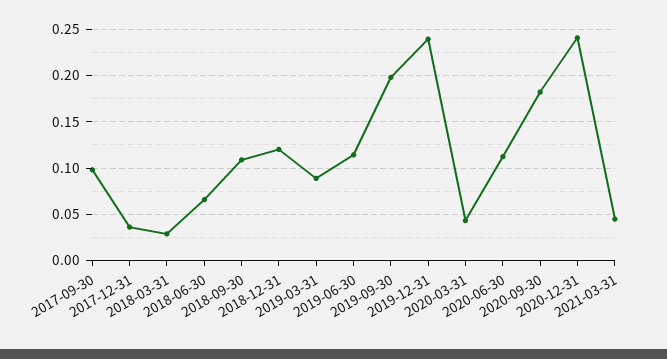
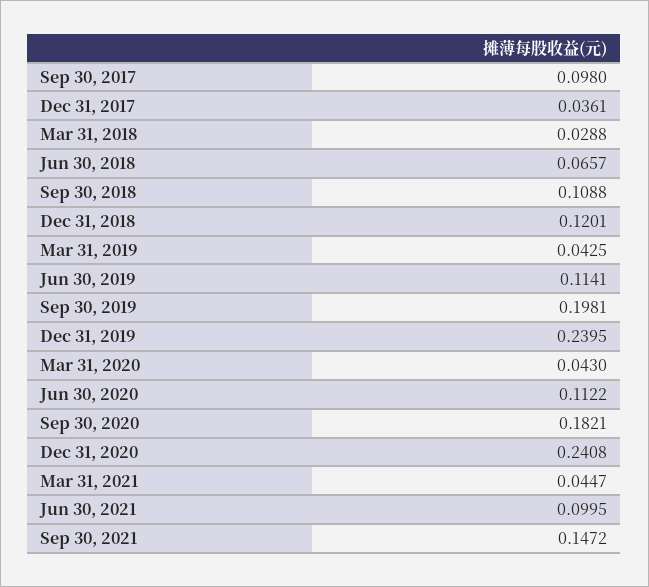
2019-03-31: 0.09 -> 0.0425
Jun 30, 2021: none -> 0.0995
Sep 30, 2021: none -> 0.1472

